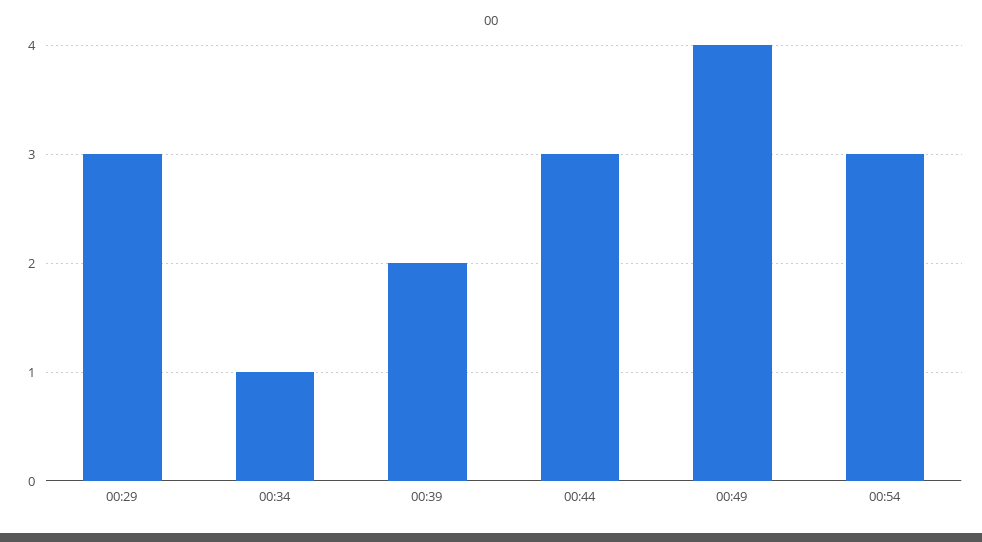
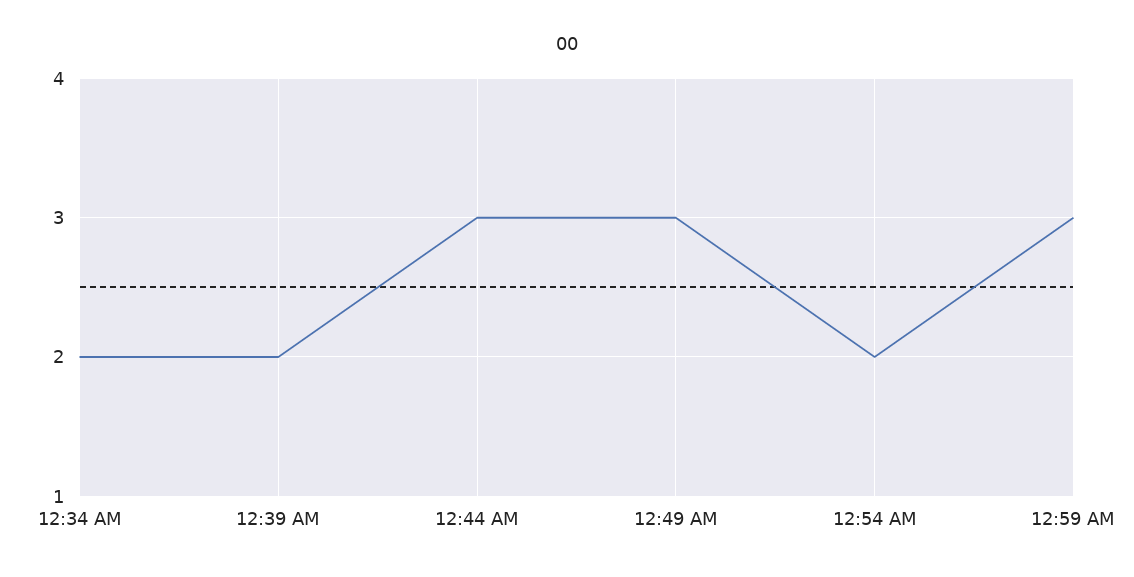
00:29: 3 -> none
00:34: 1 -> 2
00:49: 4 -> 3
00:54: 3 -> 2
12:59 AM: none -> 3

